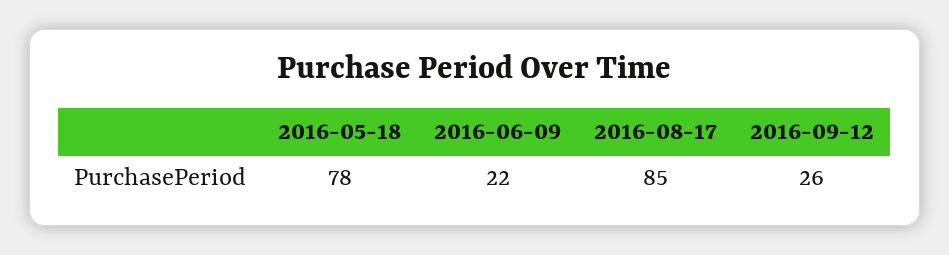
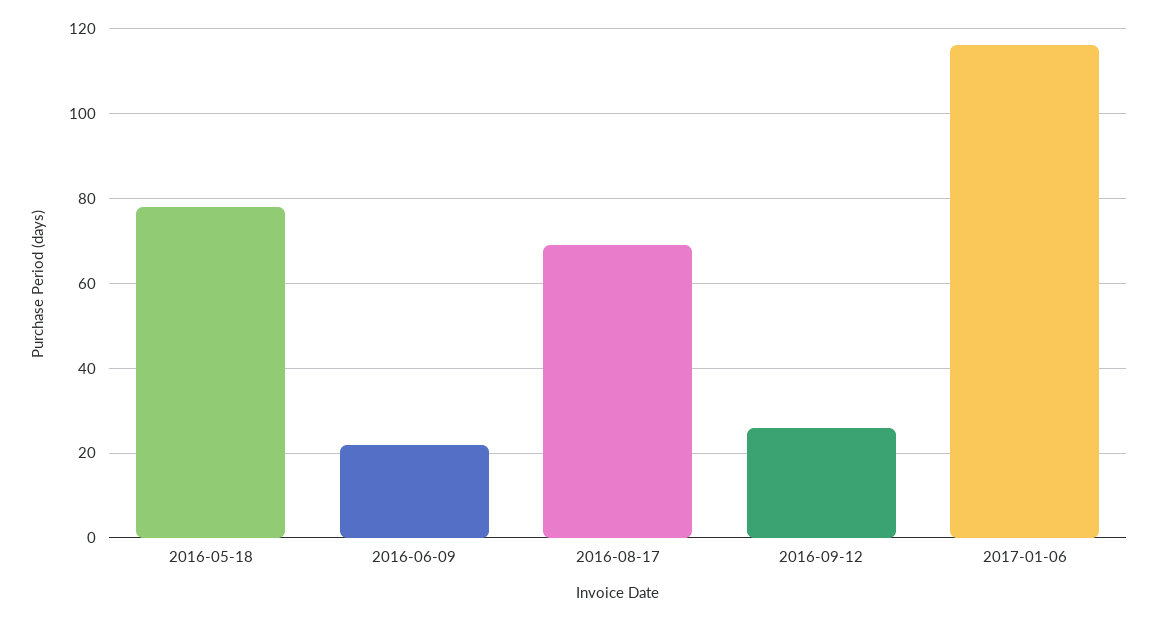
2016-08-17: 85 -> 70
2017-01-06: none -> 115

